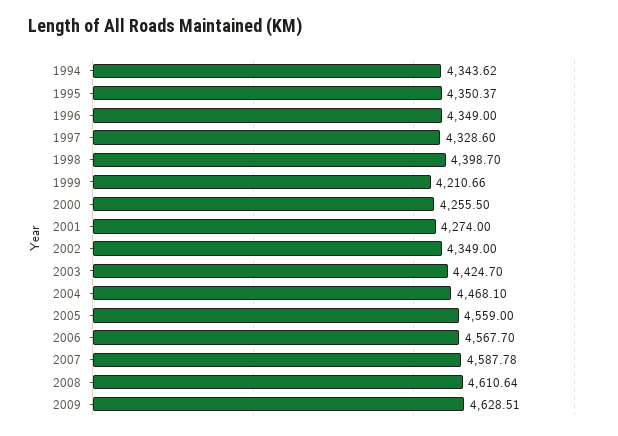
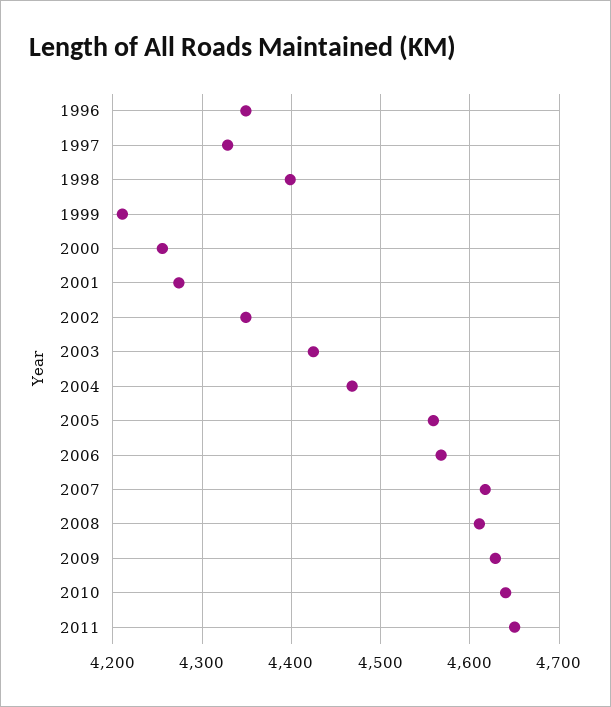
1994: 4343.62 -> none
1995: 4350.37 -> none
2007: 4587.78 -> 4620
2010: none -> 4640
2011: none -> 4650

